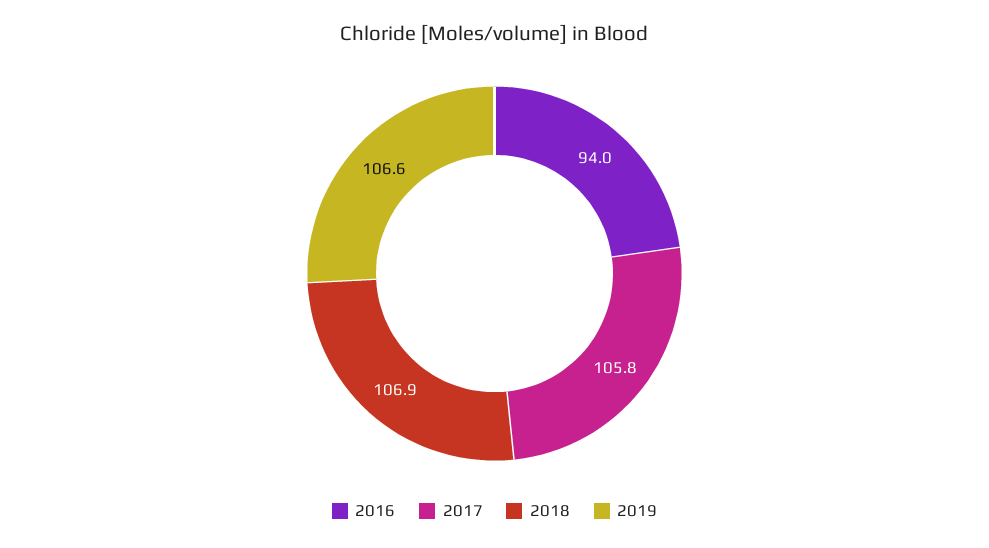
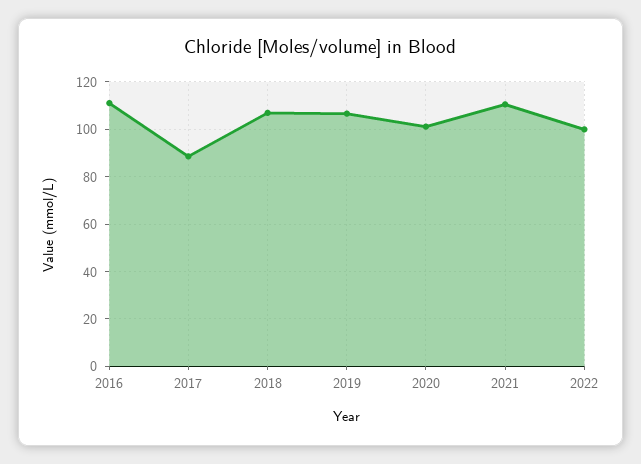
2016: 94 -> 110
2017: 105.8 -> 90
2020: none -> 100
2021: none -> 110
2022: none -> 100

